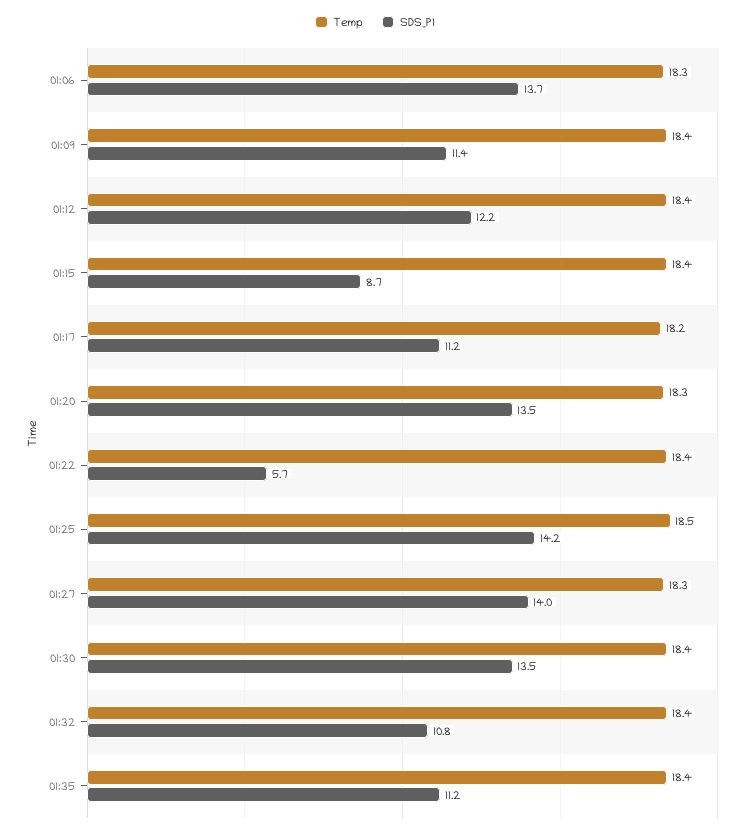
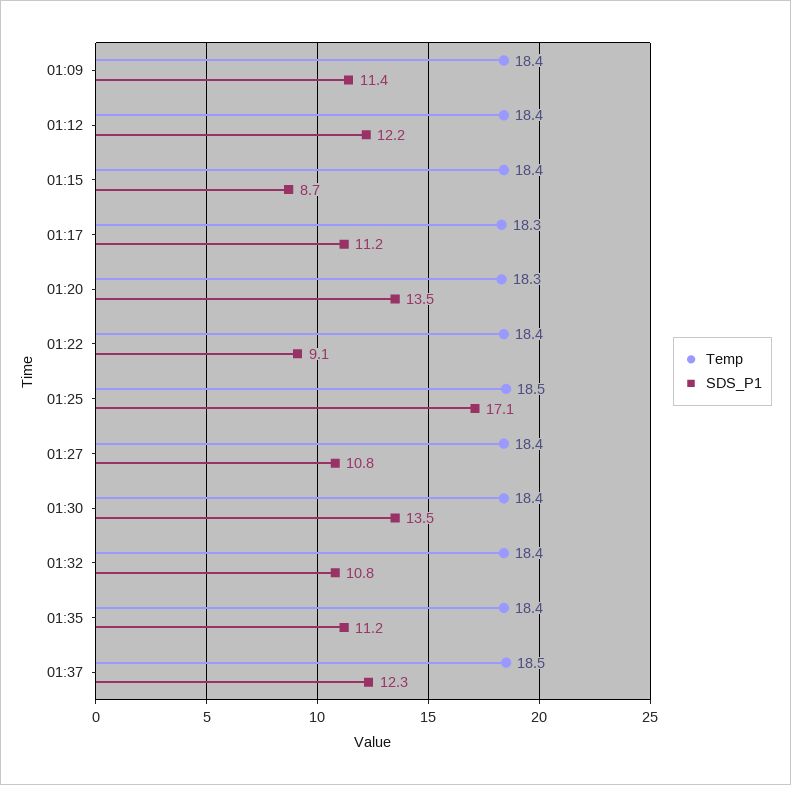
Temp, 01:06: 18.3 -> none
SDS_P1, 01:06: 13.7 -> none
Temp, 01:17: 18.2 -> 18.3
SDS_P1, 01:22: 5.7 -> 9.1
SDS_P1, 01:25: 14.2 -> 17.1
Temp, 01:27: 18.3 -> 18.4
SDS_P1, 01:27: 14 -> 10.8
Temp, 01:37: none -> 18.5
SDS_P1, 01:37: none -> 12.3

